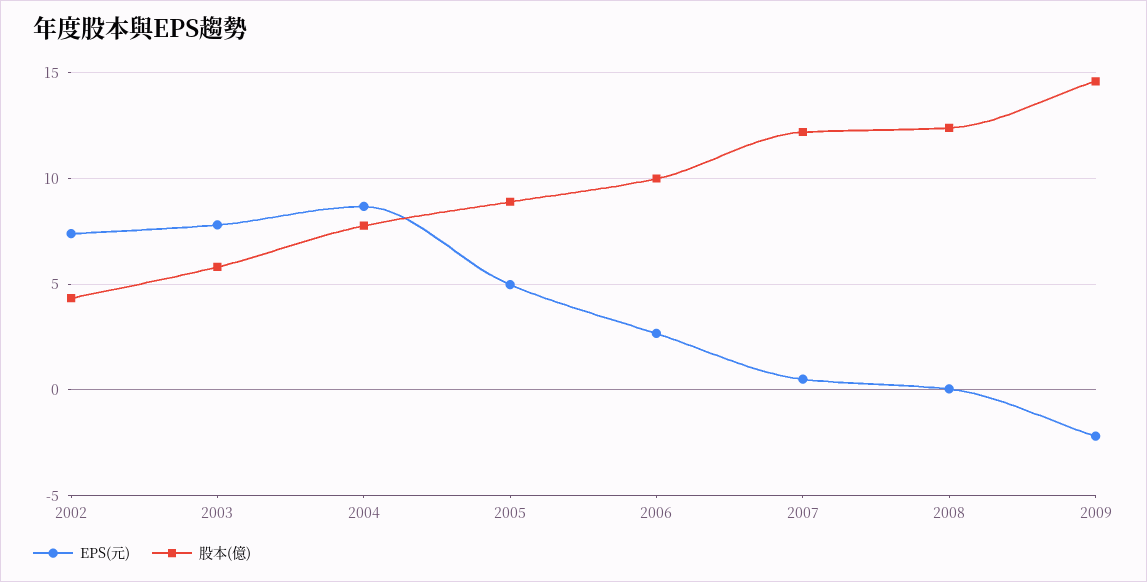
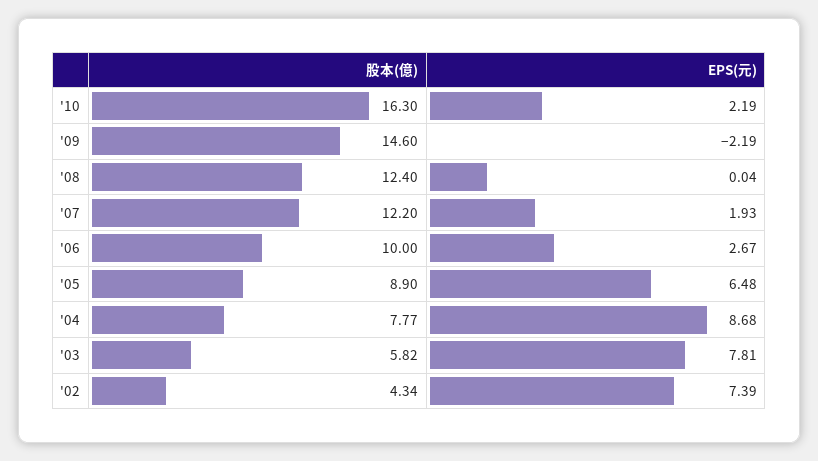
EPS(元), 2005: 5 -> 6.48
EPS(元), 2007: 0.5 -> 1.93
股本(億), '10: none -> 16.3
EPS(元), '10: none -> 2.19

